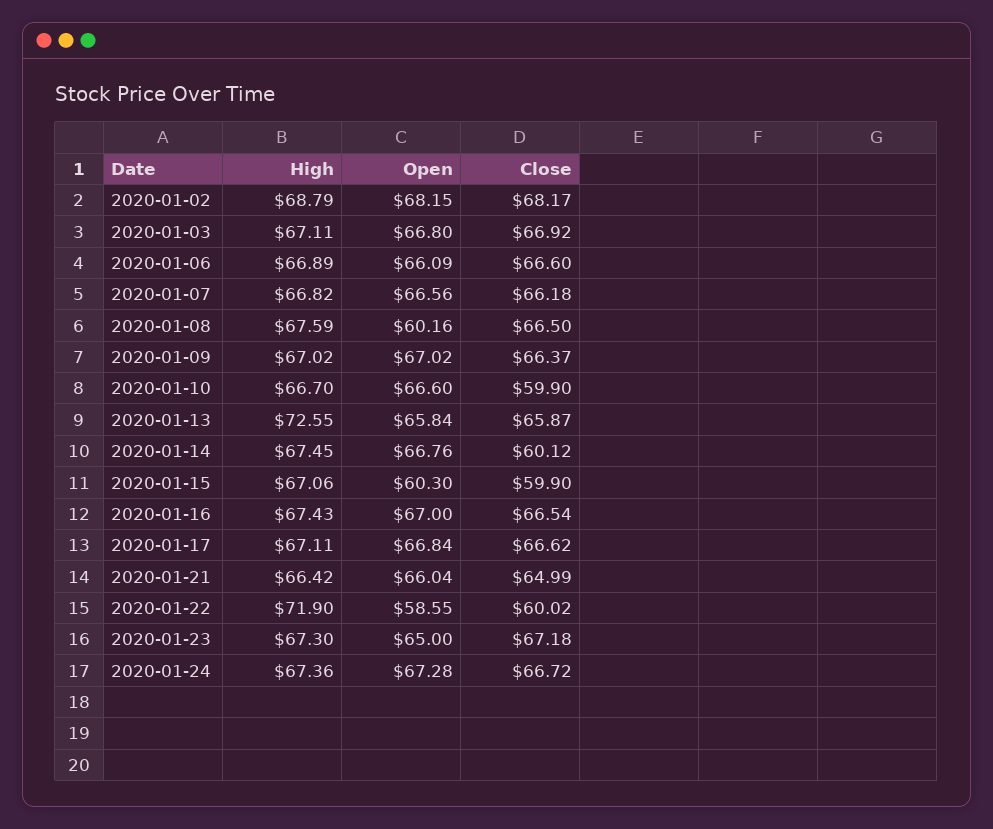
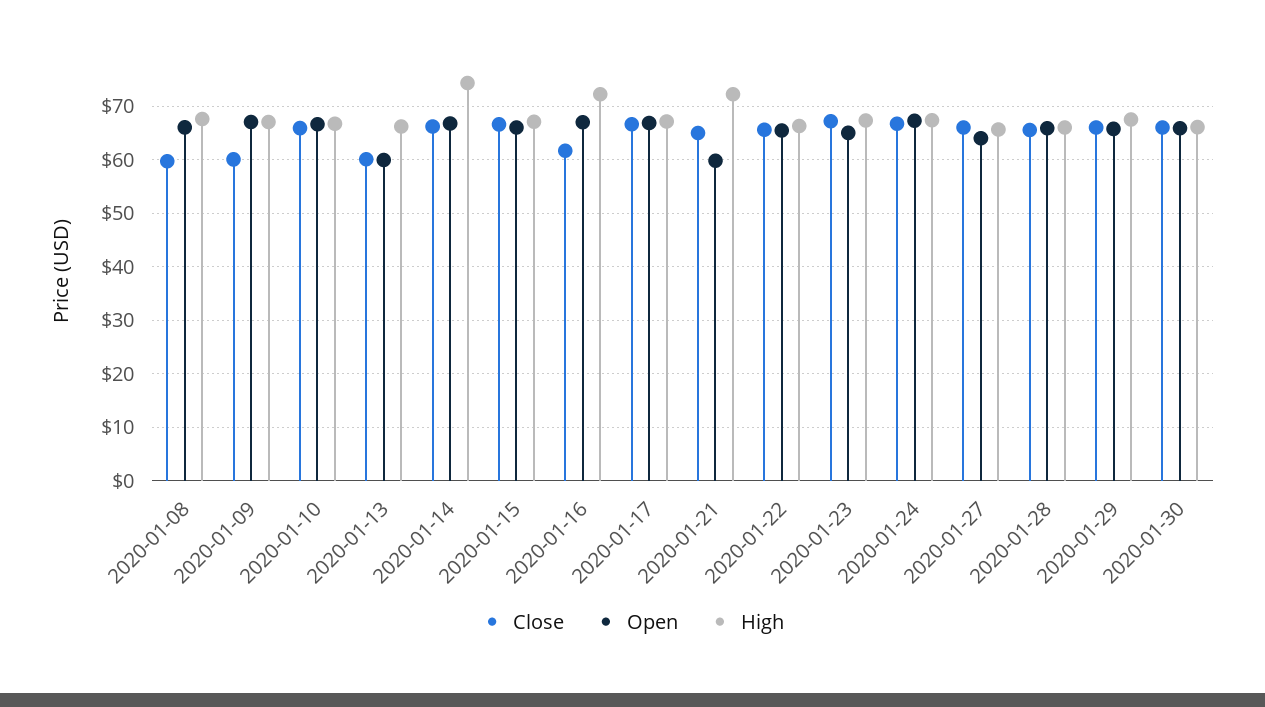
High, 2020-01-02: 68.79 -> none
Open, 2020-01-02: 68.15 -> none
Close, 2020-01-02: 68.17 -> none
High, 2020-01-03: 67.11 -> none
Open, 2020-01-03: 66.8 -> none
Close, 2020-01-03: 66.92 -> none
High, 2020-01-06: 66.89 -> none
Open, 2020-01-06: 66.09 -> none
Close, 2020-01-06: 66.6 -> none
High, 2020-01-07: 66.82 -> none
Open, 2020-01-07: 66.56 -> none
Close, 2020-01-07: 66.18 -> none
Open, 2020-01-08: 60.16 -> 66
Close, 2020-01-08: 66.5 -> 60
Close, 2020-01-09: 66.37 -> 60
Close, 2020-01-10: 59.9 -> 66
High, 2020-01-13: 72.55 -> 66
Open, 2020-01-13: 65.84 -> 60
Close, 2020-01-13: 65.87 -> 60
High, 2020-01-14: 67.45 -> 74
Close, 2020-01-14: 60.12 -> 66
Open, 2020-01-15: 60.3 -> 66
Close, 2020-01-15: 59.9 -> 66
High, 2020-01-16: 67.43 -> 72
Close, 2020-01-16: 66.54 -> 62
High, 2020-01-21: 66.42 -> 72
Open, 2020-01-21: 66.04 -> 60
High, 2020-01-22: 71.9 -> 66
Open, 2020-01-22: 58.55 -> 66
Close, 2020-01-22: 60.02 -> 66
Close, 2020-01-27: none -> 66
Open, 2020-01-27: none -> 64
High, 2020-01-27: none -> 66
Close, 2020-01-28: none -> 66
Open, 2020-01-28: none -> 66
High, 2020-01-28: none -> 66
Close, 2020-01-29: none -> 66
Open, 2020-01-29: none -> 66
High, 2020-01-29: none -> 68
Close, 2020-01-30: none -> 66
Open, 2020-01-30: none -> 66
High, 2020-01-30: none -> 66

